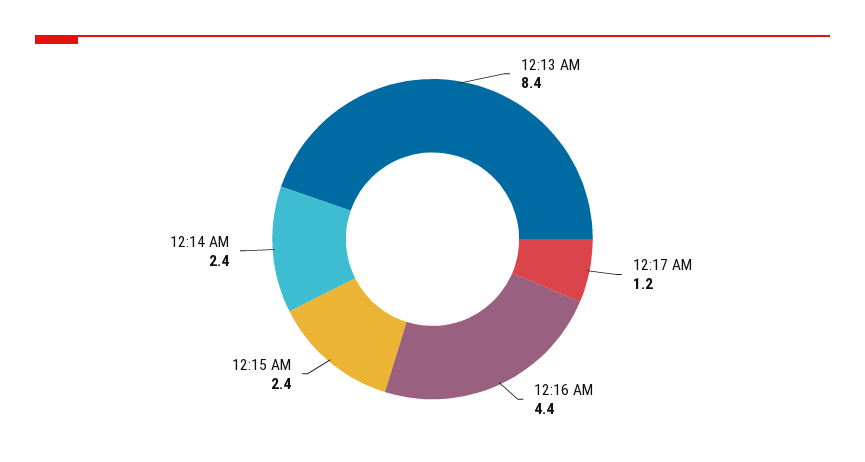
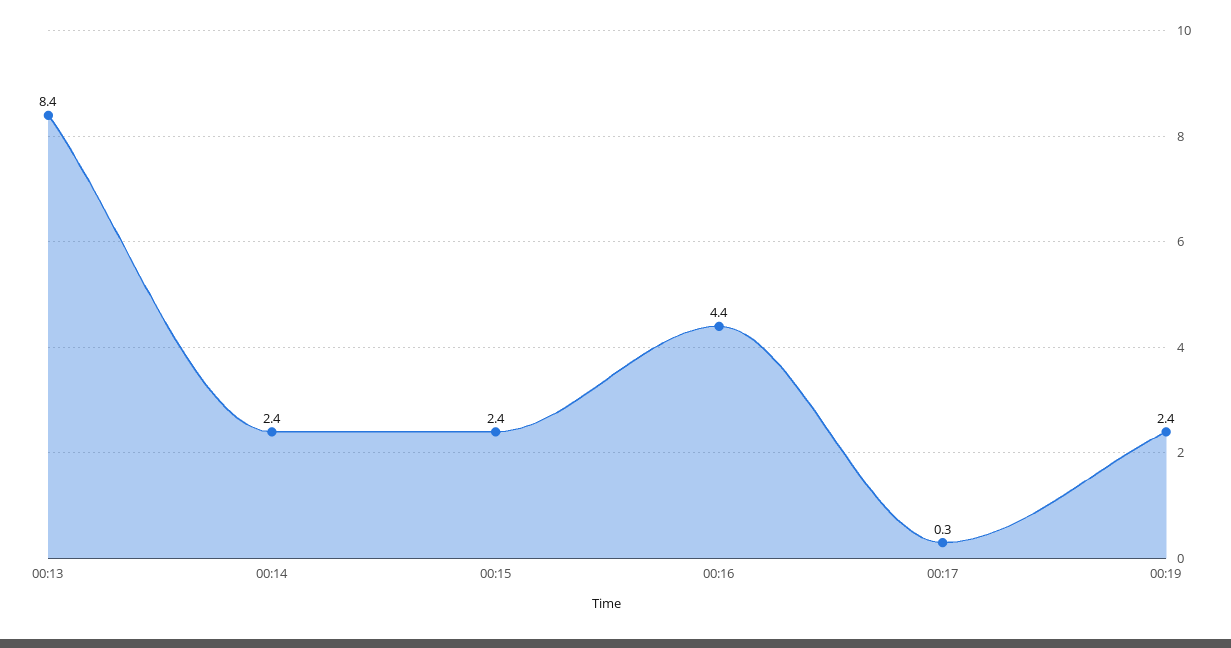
12:17 AM: 1.2 -> 0.3
00:19: none -> 2.4

